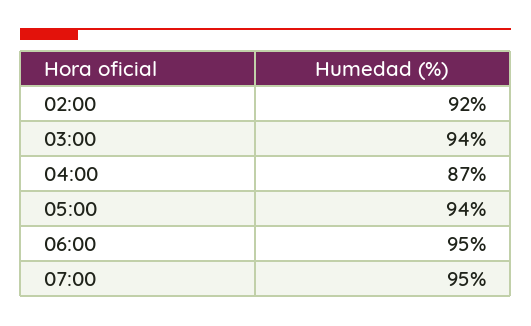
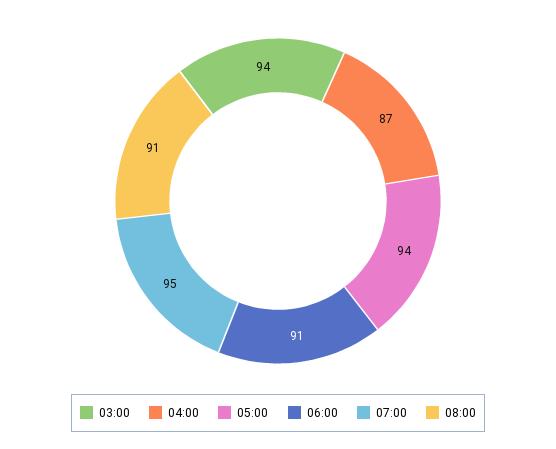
02:00: 92 -> none
06:00: 95 -> 91
08:00: none -> 91

